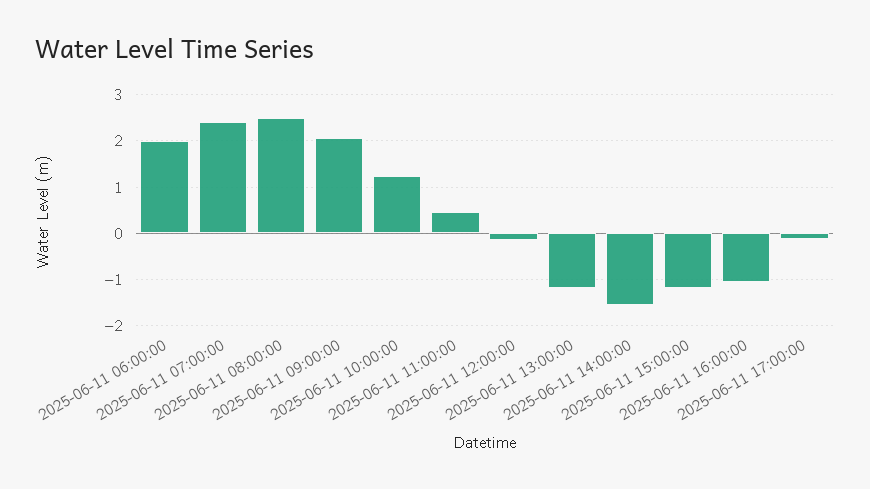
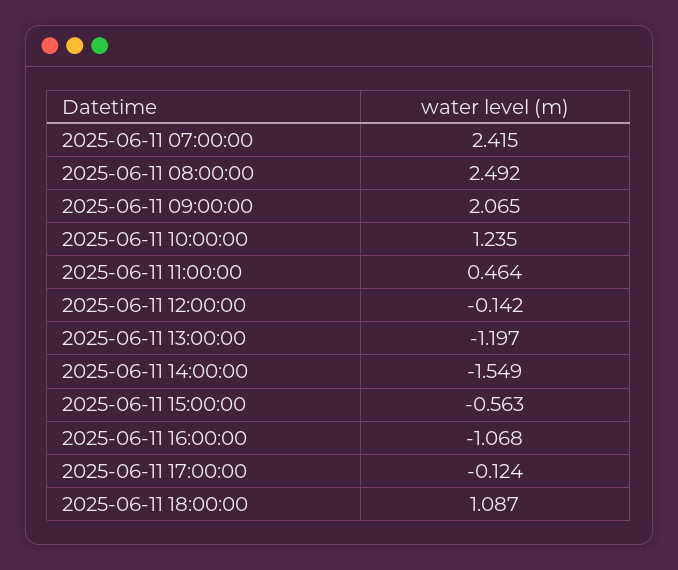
2025-06-11 06:00:00: 2 -> none
2025-06-11 15:00:00: -1.2 -> -0.563
2025-06-11 18:00:00: none -> 1.087

